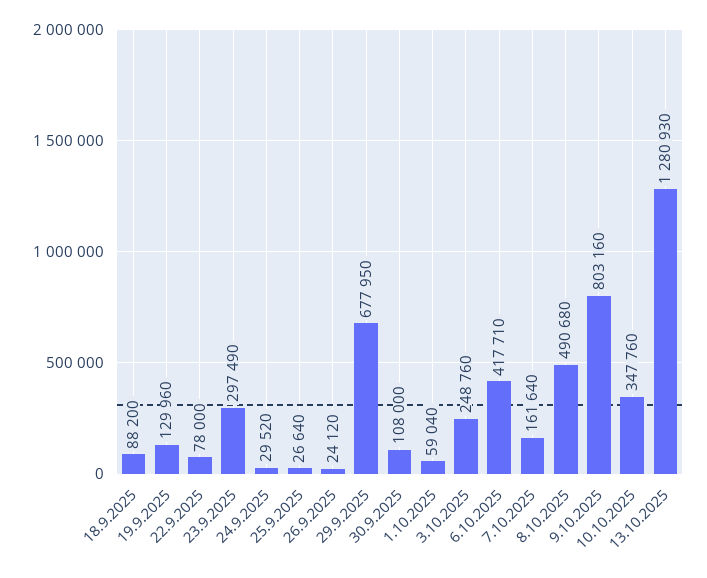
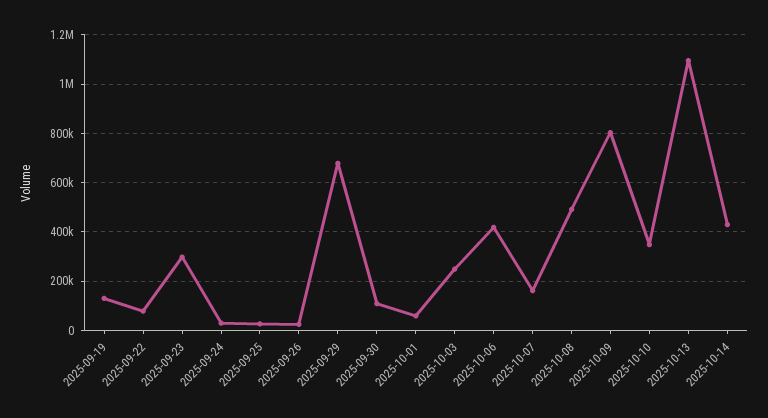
18.9.2025: 88200 -> none
13.10.2025: 1280930 -> 1100000
2025-10-14: none -> 425000

